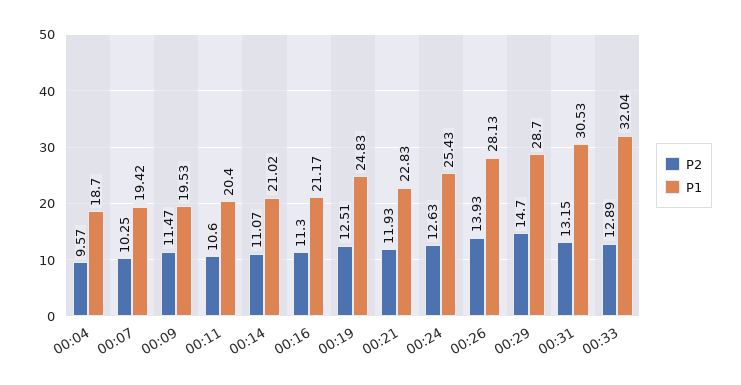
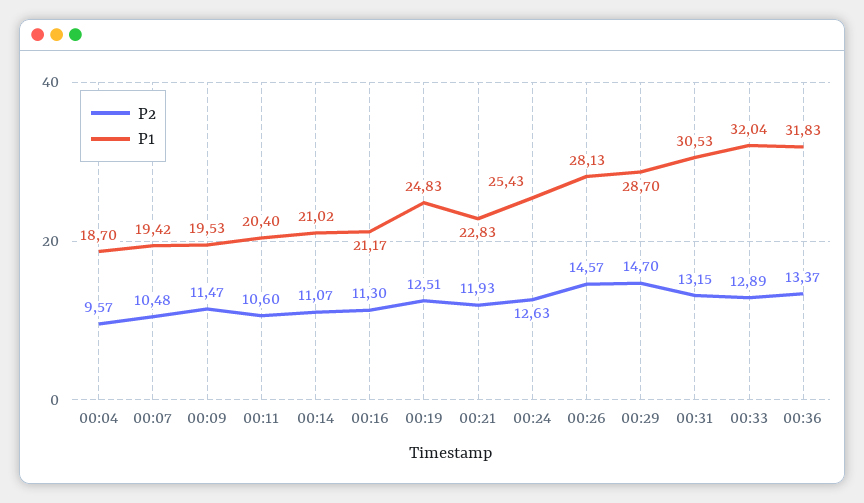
P2, 00:07: 10.25 -> 10.48
P2, 00:26: 13.93 -> 14.57
P2, 00:36: none -> 13.37
P1, 00:36: none -> 31.83

